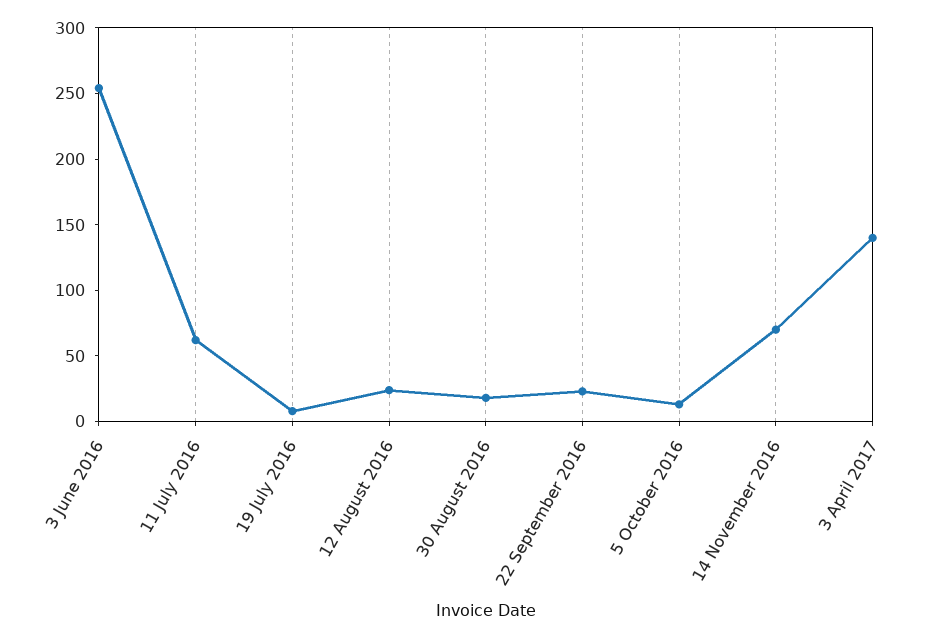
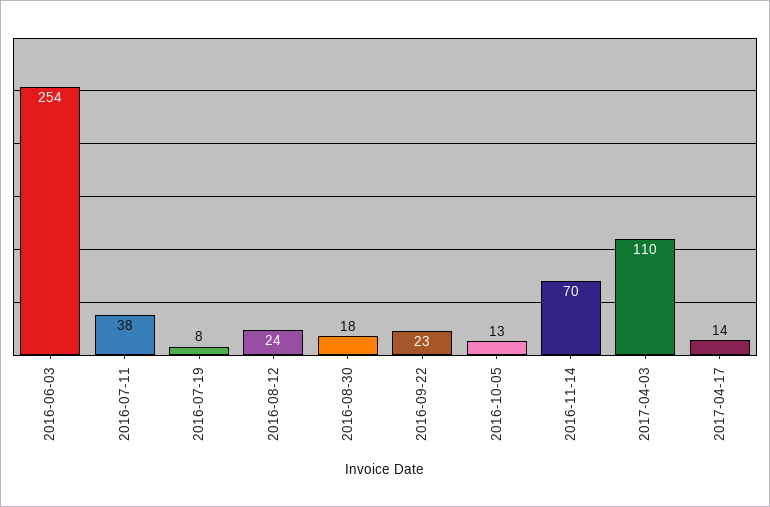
11 July 2016: 60 -> 38
3 April 2017: 140 -> 110
2017-04-17: none -> 14

